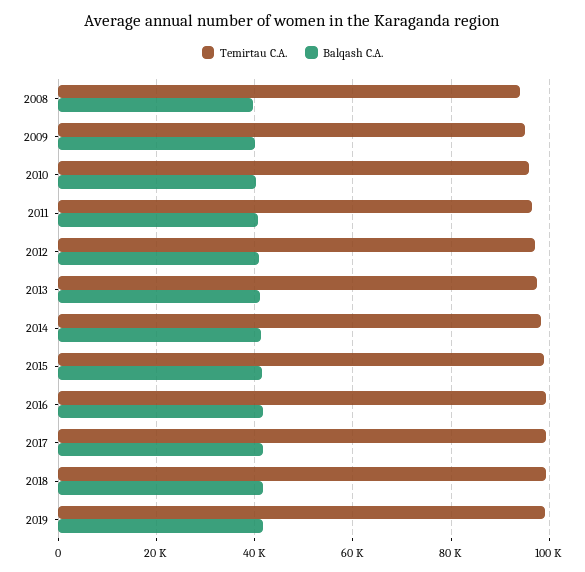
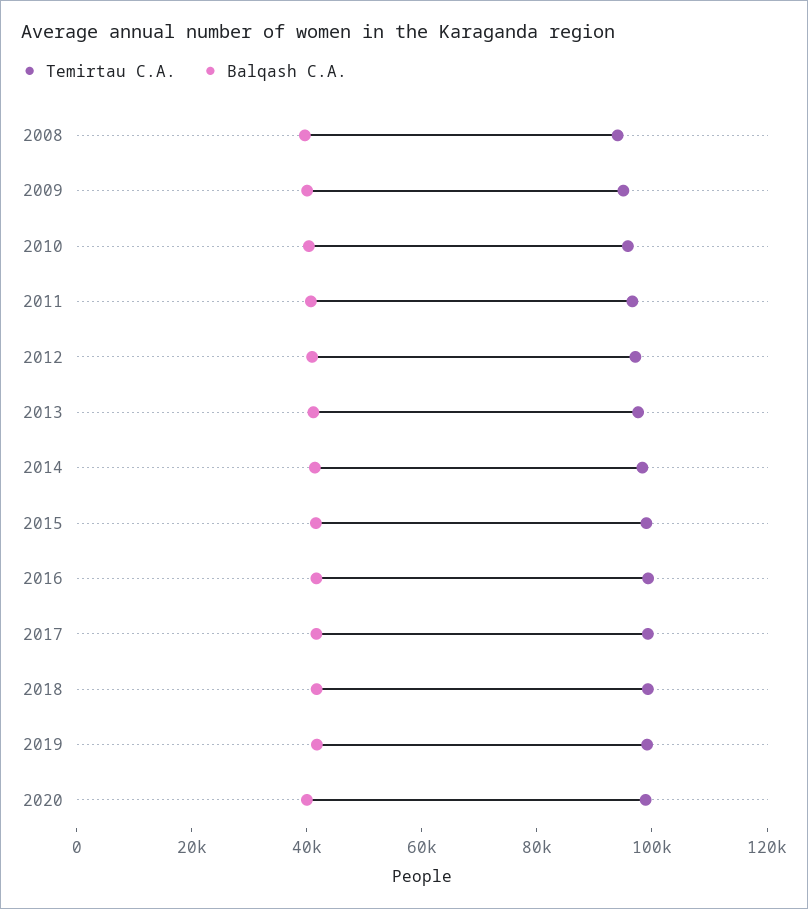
Temirtau C.A., 2020: none -> 100000
Balqash C.A., 2020: none -> 40000

